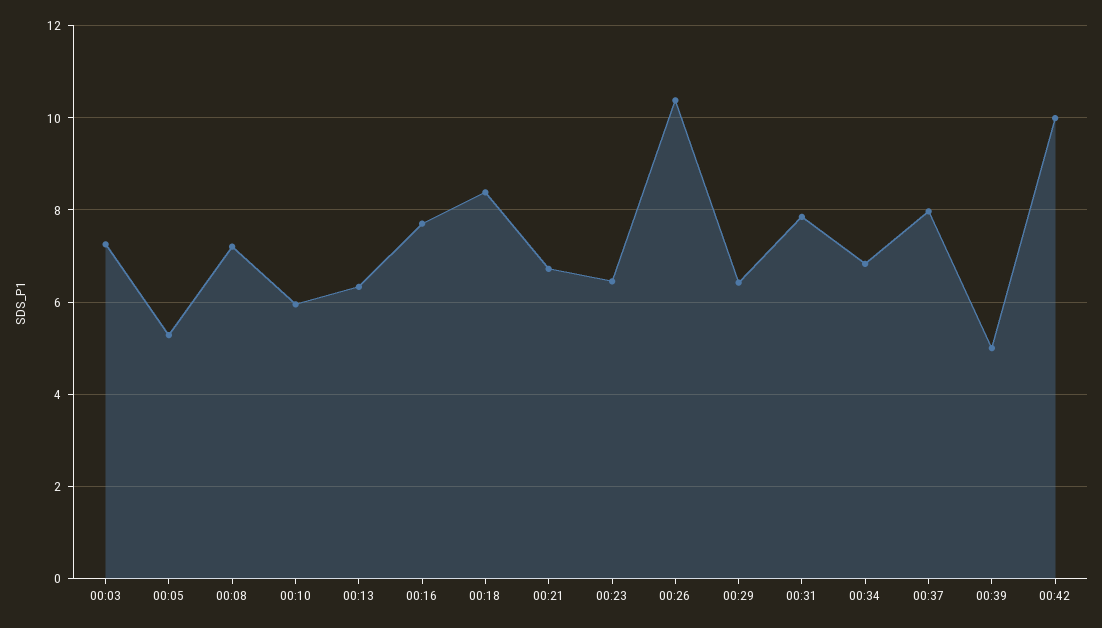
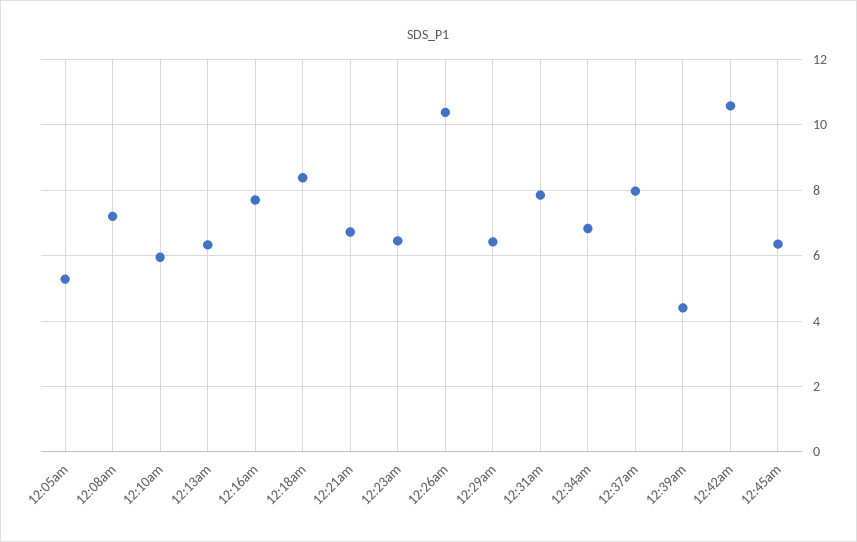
00:03: 7.2 -> none
00:39: 5 -> 4.4
00:42: 10 -> 10.6
12:45am: none -> 6.4

